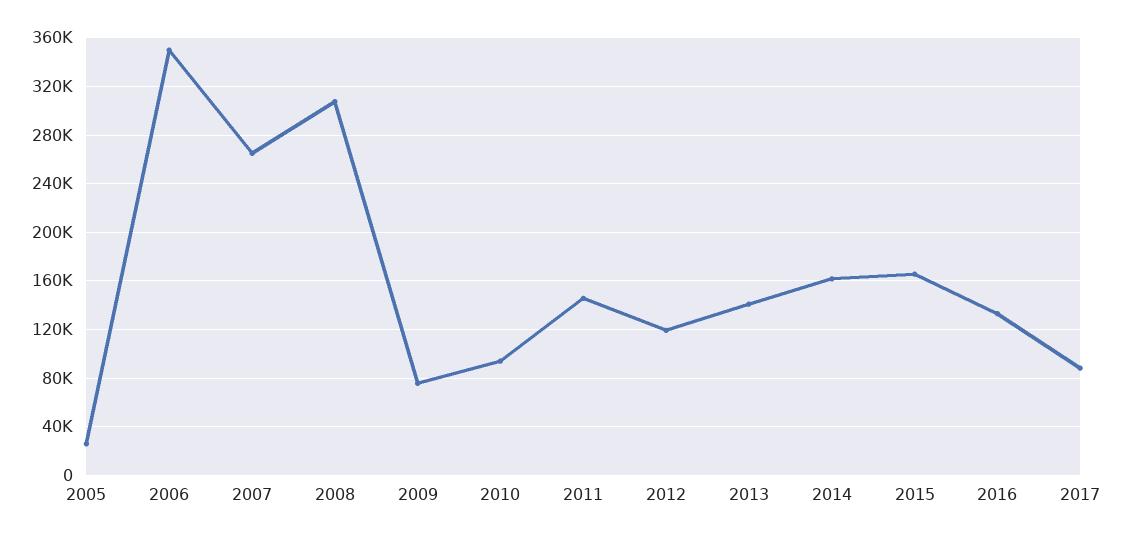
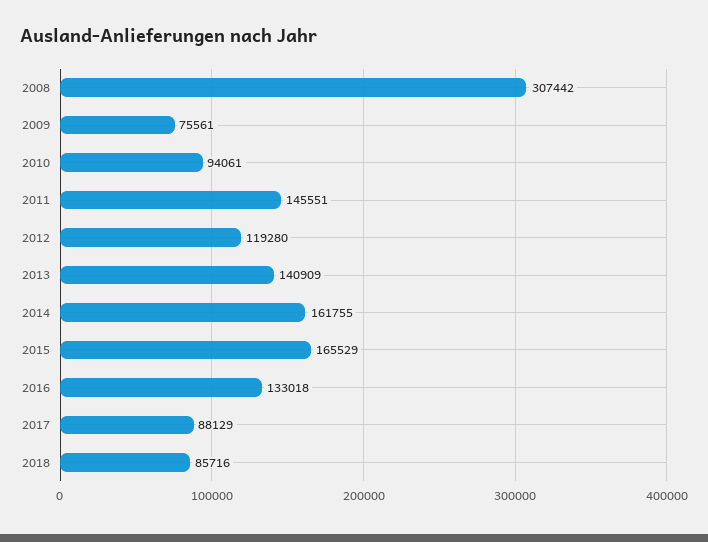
2005: 25000 -> none
2006: 350000 -> none
2007: 265000 -> none
2018: none -> 85716

